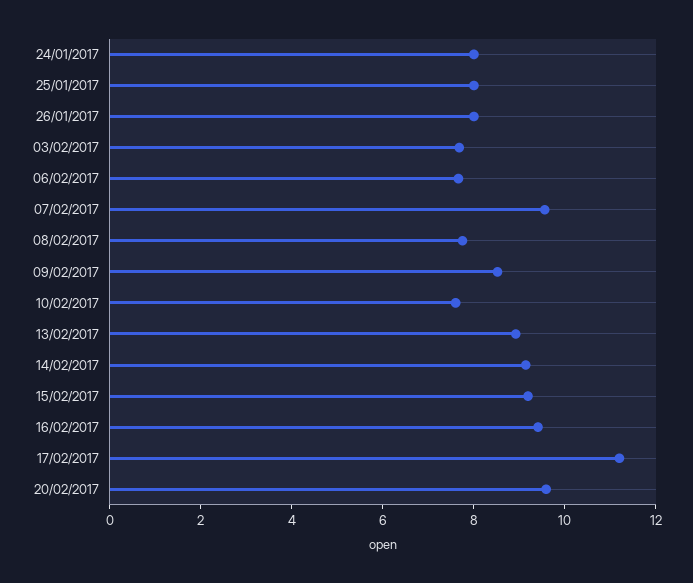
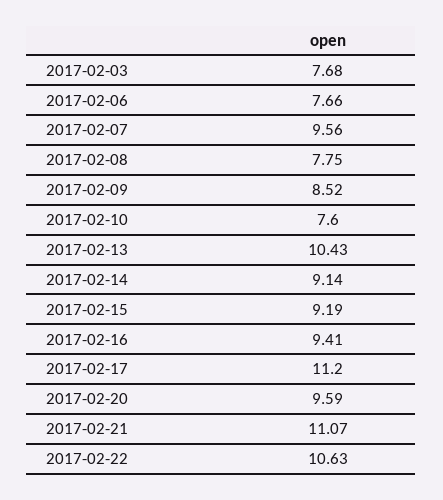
24/01/2017: 8 -> none
25/01/2017: 8 -> none
26/01/2017: 8 -> none
13/02/2017: 9 -> 10.43
2017-02-21: none -> 11.07
2017-02-22: none -> 10.63

